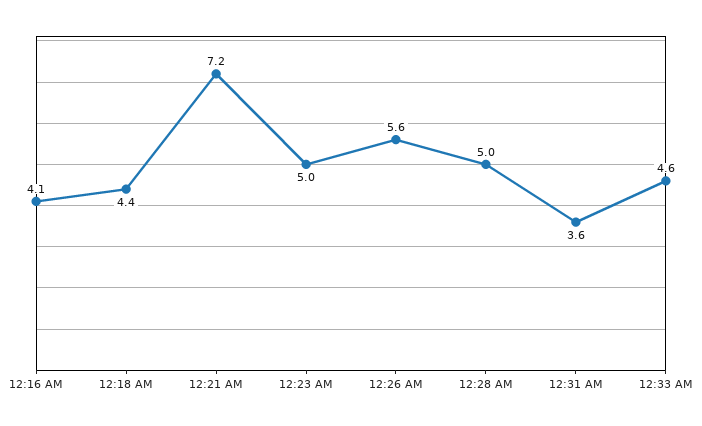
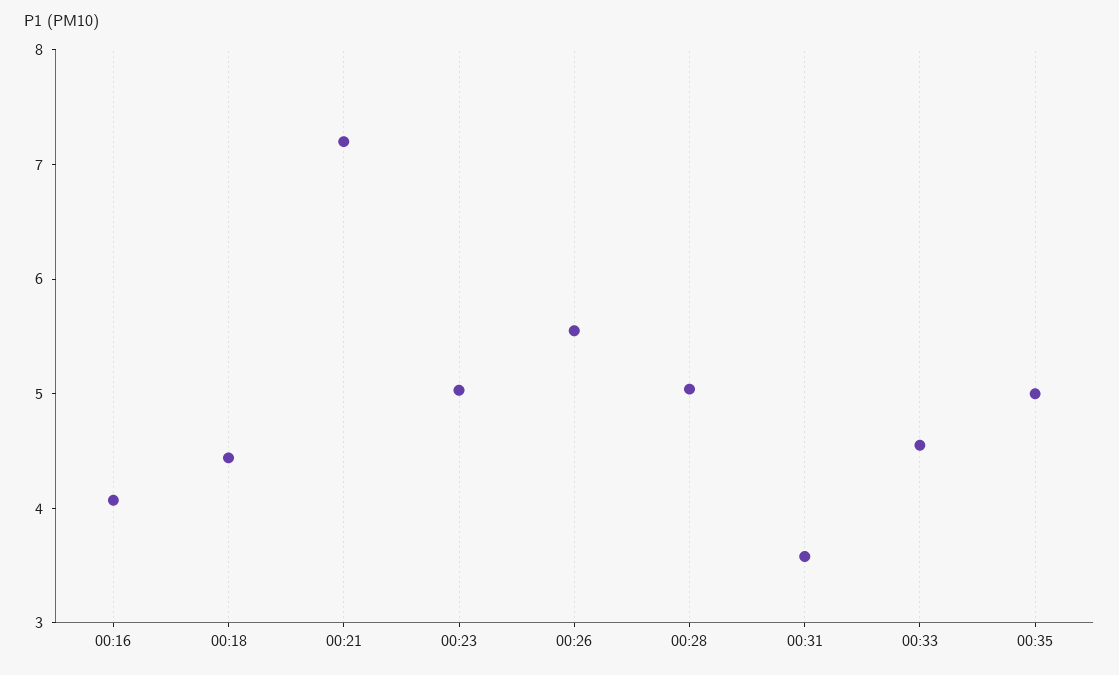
00:35: none -> 5

